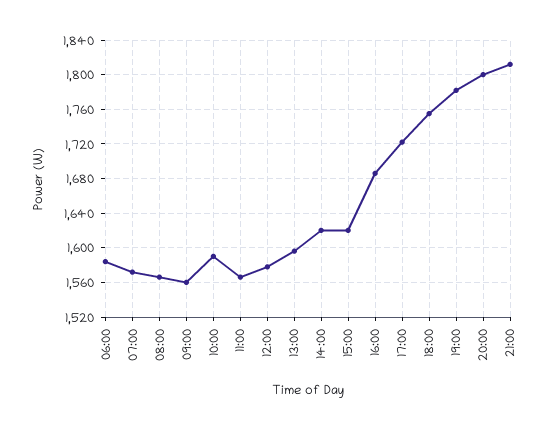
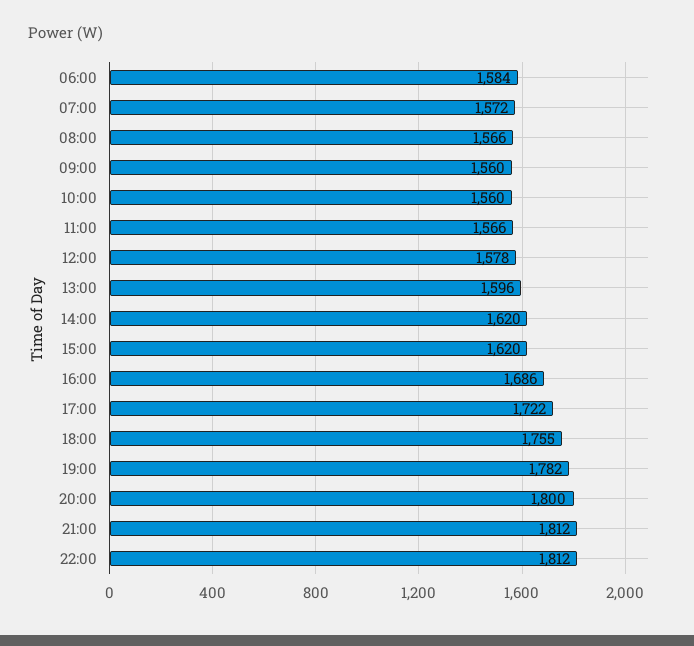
10:00: 1590 -> 1560
22:00: none -> 1812

